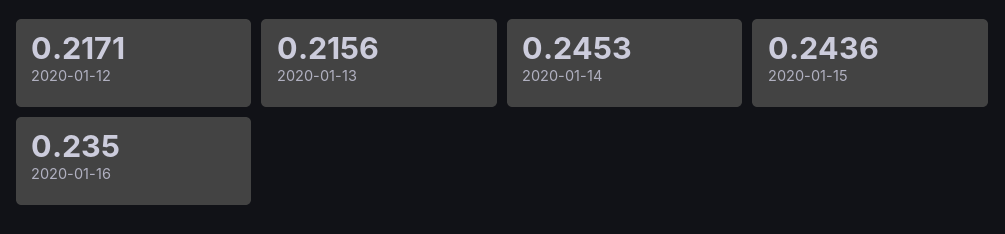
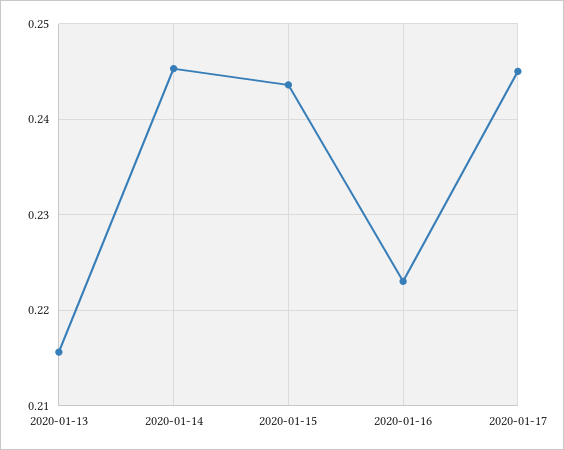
2020-01-12: 0.2171 -> none
2020-01-16: 0.235 -> 0.223
2020-01-17: none -> 0.245

